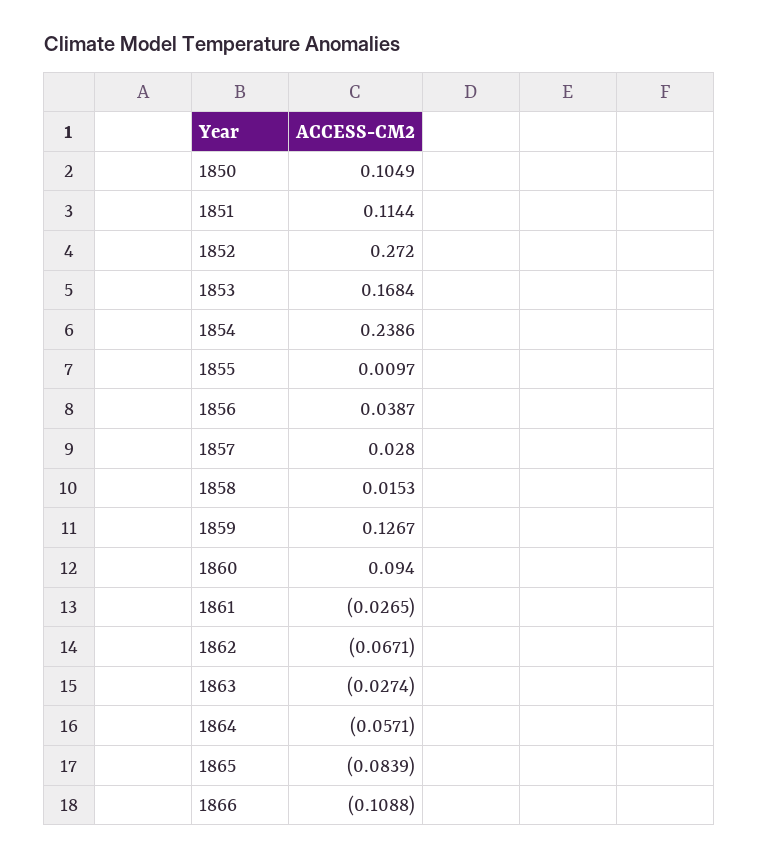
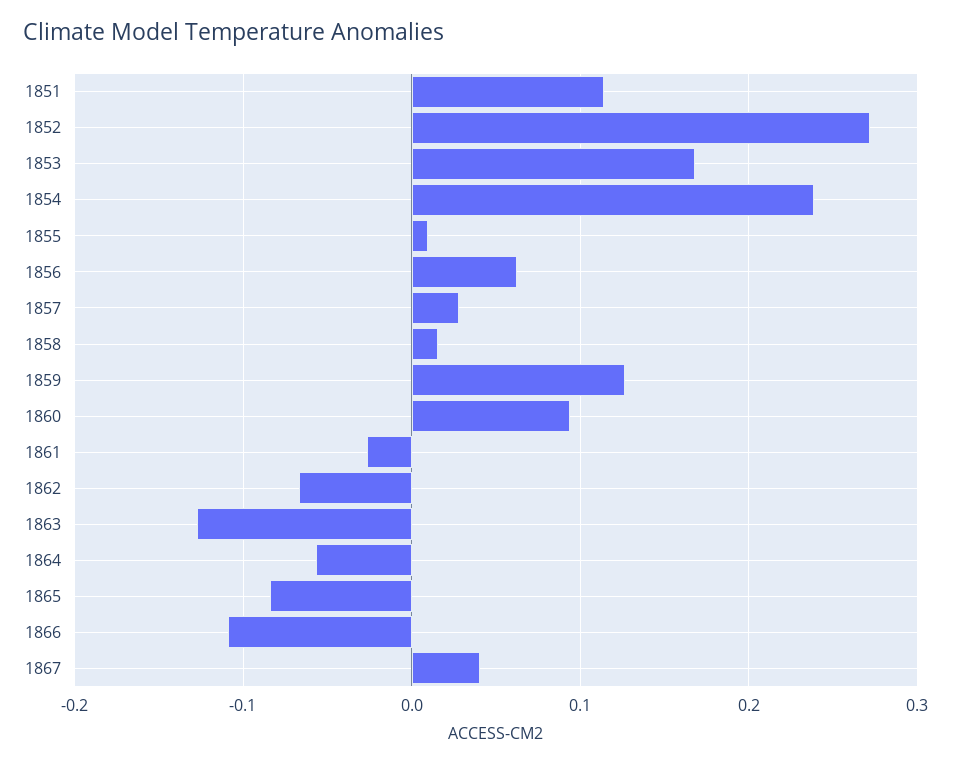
1850: 0.1049 -> none
1856: 0.0387 -> 0.06
1863: -0.0274 -> -0.13
1867: none -> 0.04

